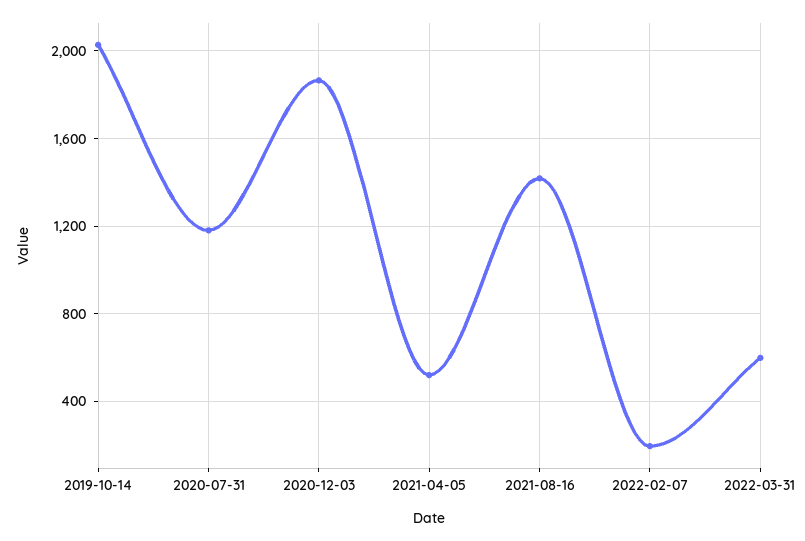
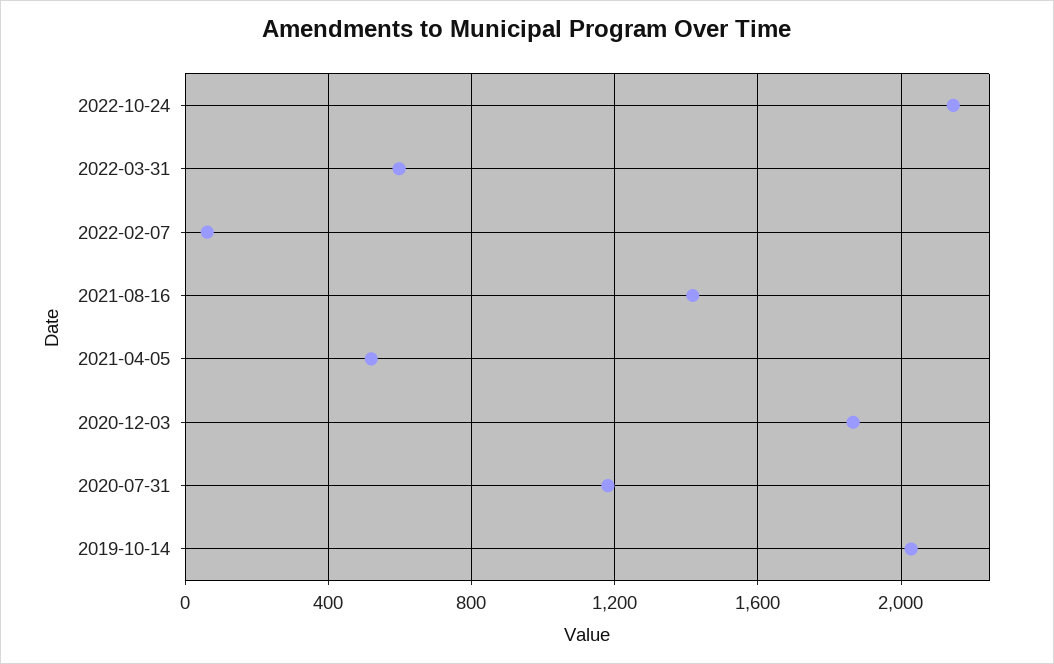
2022-02-07: 200 -> 50
2022-10-24: none -> 2150

